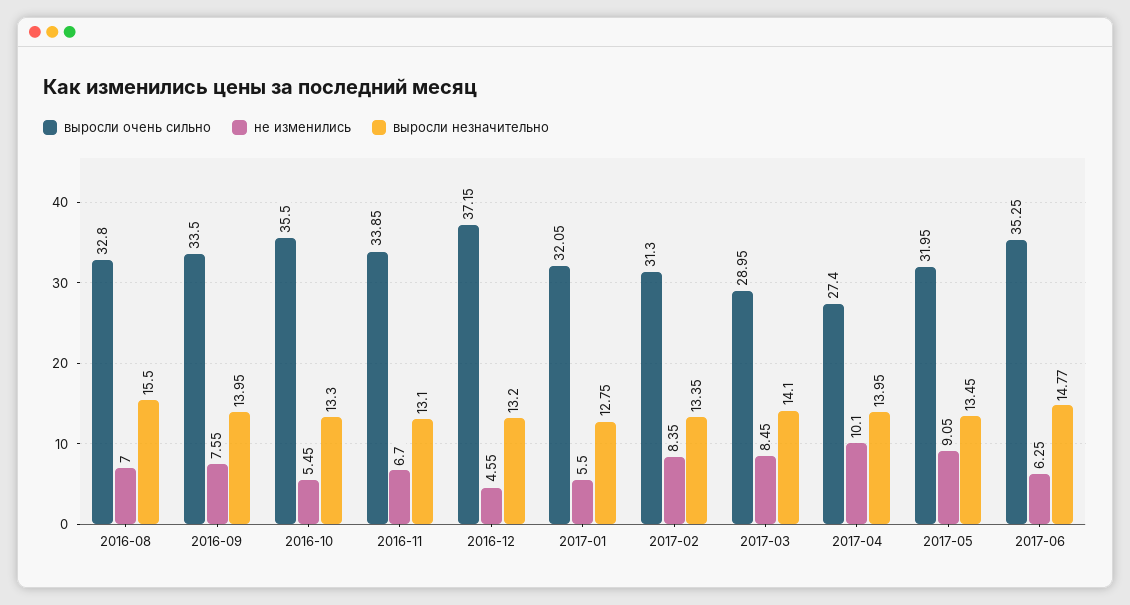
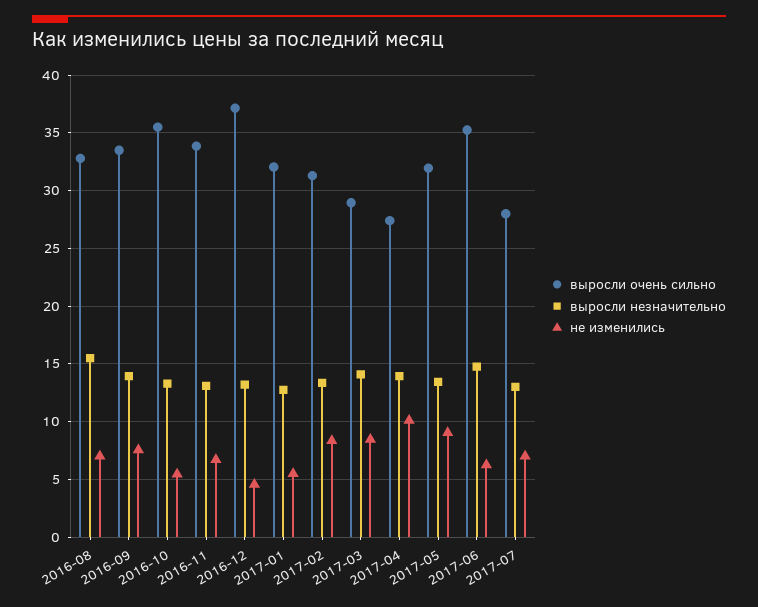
выросли очень сильно, 2017-07: none -> 28
выросли незначительно, 2017-07: none -> 13
не изменились, 2017-07: none -> 7

